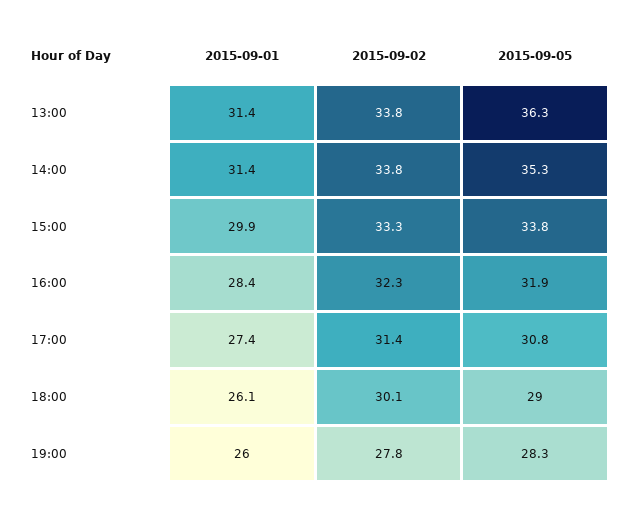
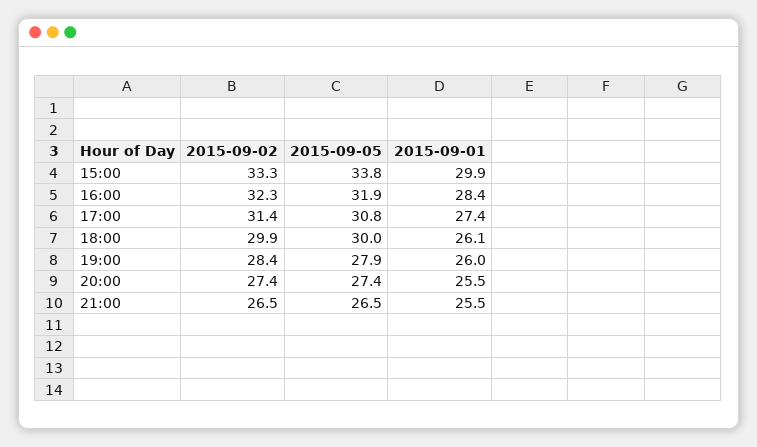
2015-09-01, 13:00: 31.4 -> none
2015-09-02, 13:00: 33.8 -> none
2015-09-05, 13:00: 36.3 -> none
2015-09-01, 14:00: 31.4 -> none
2015-09-02, 14:00: 33.8 -> none
2015-09-05, 14:00: 35.3 -> none
2015-09-02, 18:00: 30.1 -> 29.9
2015-09-05, 18:00: 29 -> 30
2015-09-02, 19:00: 27.8 -> 28.4
2015-09-05, 19:00: 28.3 -> 27.9
2015-09-02, 20:00: none -> 27.4
2015-09-05, 20:00: none -> 27.4
2015-09-01, 20:00: none -> 25.5
2015-09-02, 21:00: none -> 26.5
2015-09-05, 21:00: none -> 26.5
2015-09-01, 21:00: none -> 25.5

